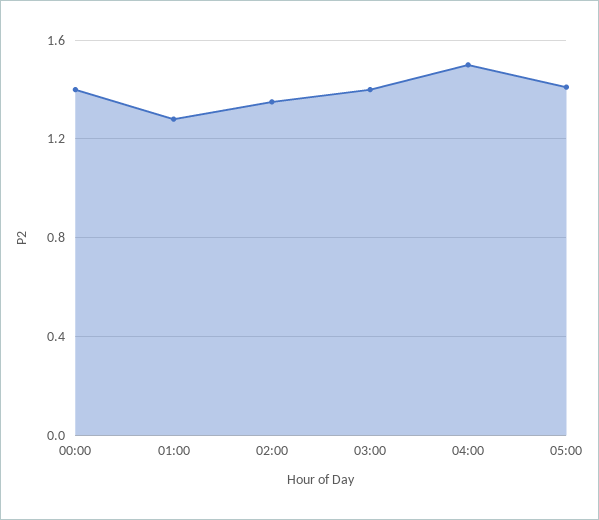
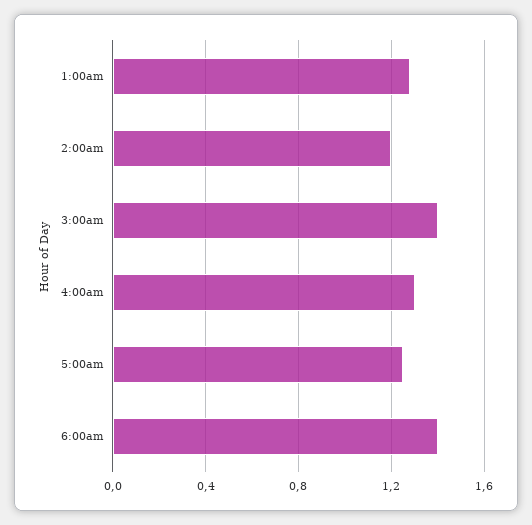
00:00: 1.4 -> none
02:00: 1.35 -> 1.2
04:00: 1.5 -> 1.3
05:00: 1.4 -> 1.25
6:00am: none -> 1.4

